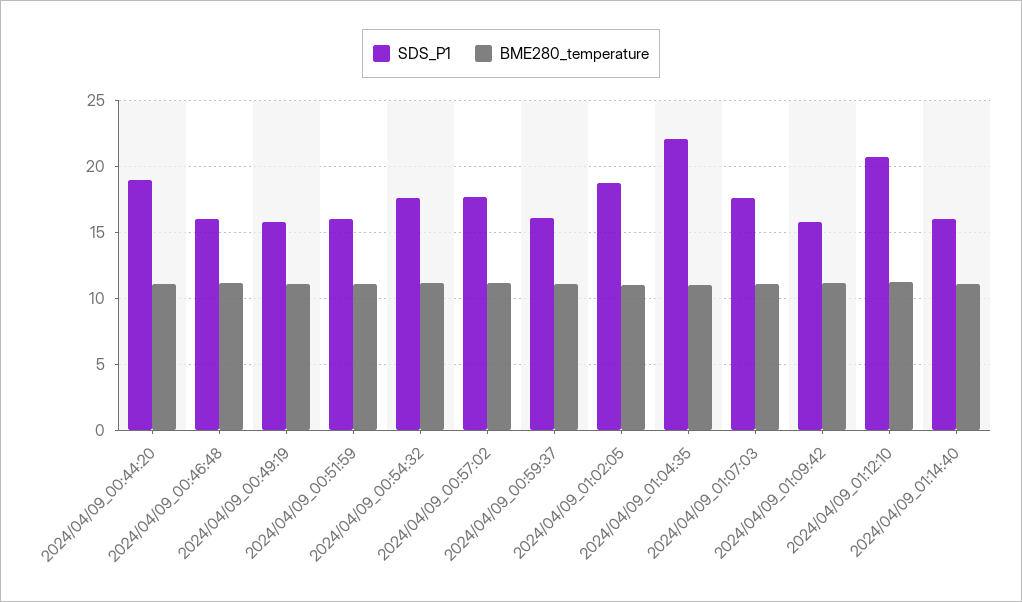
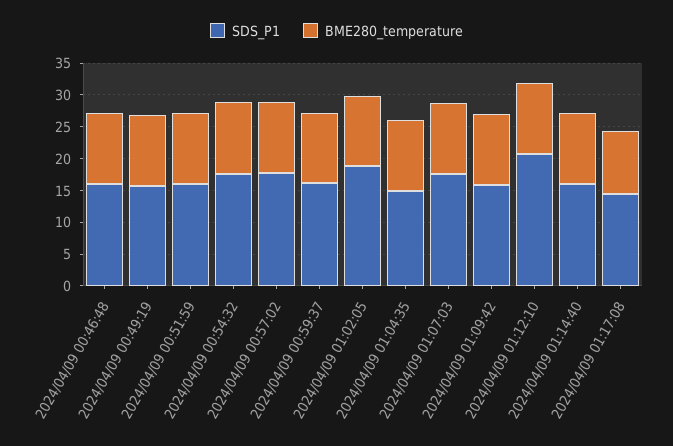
SDS_P1, 2024/04/09_00:44:20: 19 -> none
BME280_temperature, 2024/04/09_00:44:20: 11 -> none
SDS_P1, 2024/04/09_01:04:35: 22 -> 15
SDS_P1, 2024/04/09 01:17:08: none -> 15
BME280_temperature, 2024/04/09 01:17:08: none -> 10

